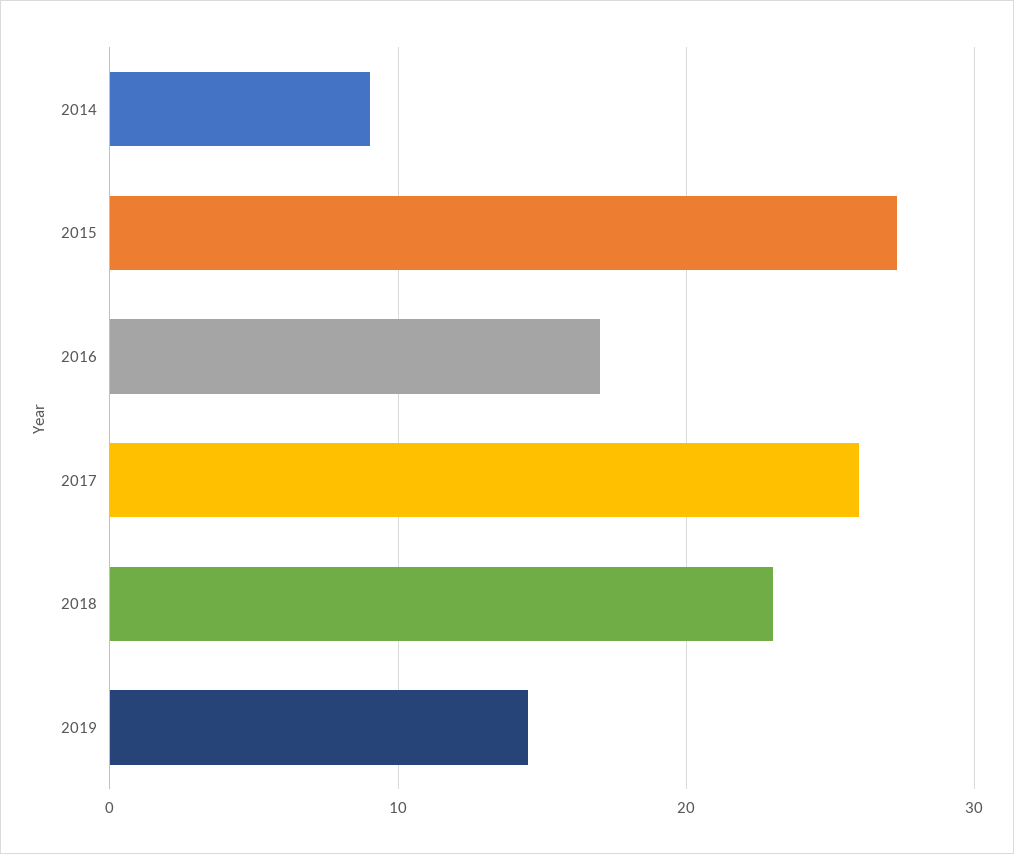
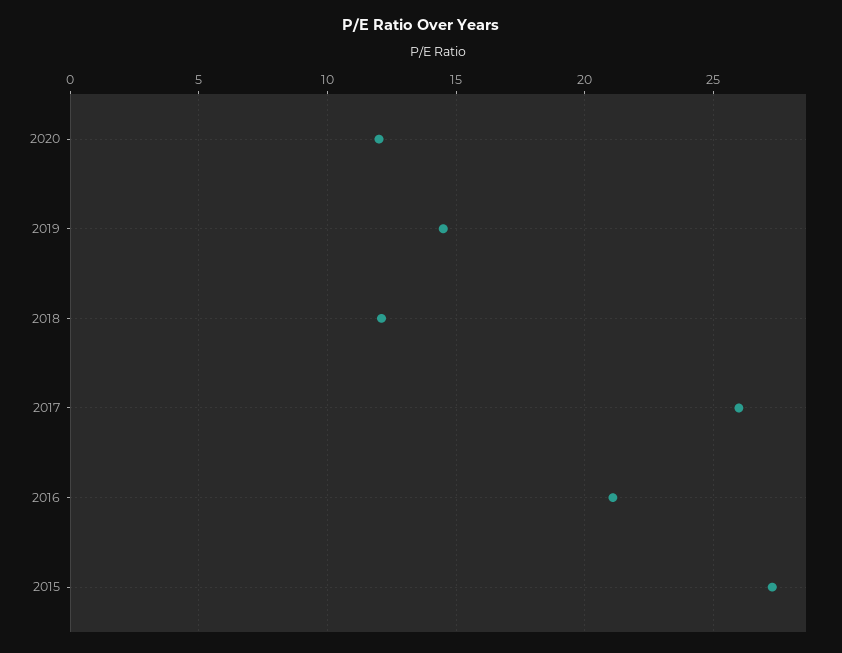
2014: 9 -> none
2016: 17 -> 21
2018: 23 -> 12
2020: none -> 12

